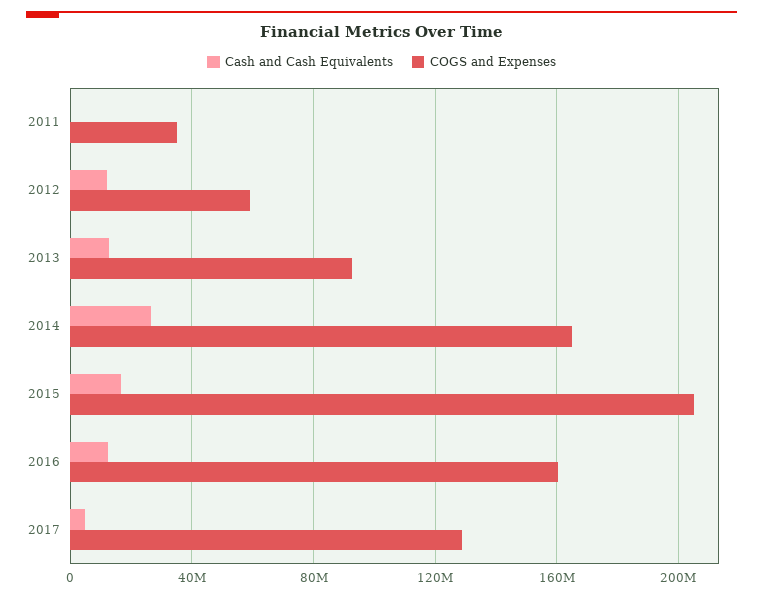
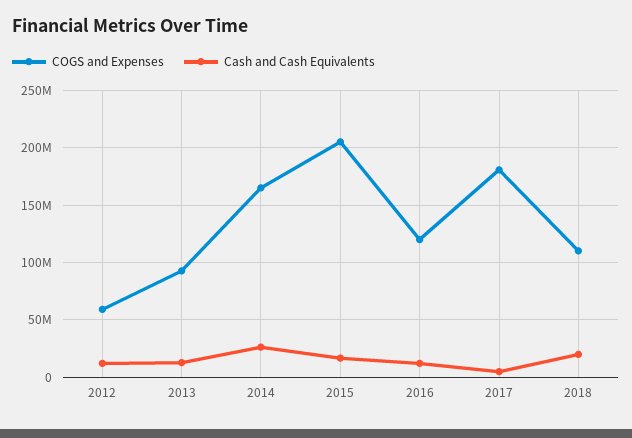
Cash and Cash Equivalents, 2011: 0 -> none
COGS and Expenses, 2011: 35000000 -> none
COGS and Expenses, 2016: 160000000 -> 120000000
COGS and Expenses, 2017: 130000000 -> 180000000
COGS and Expenses, 2018: none -> 110000000
Cash and Cash Equivalents, 2018: none -> 20000000

